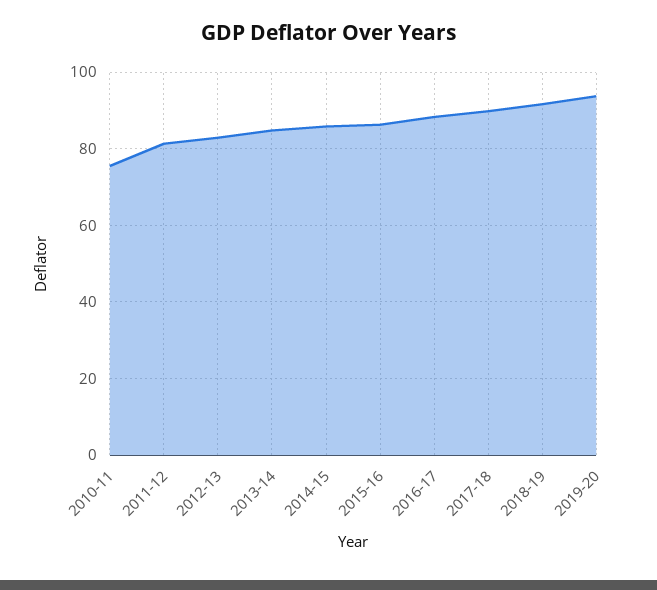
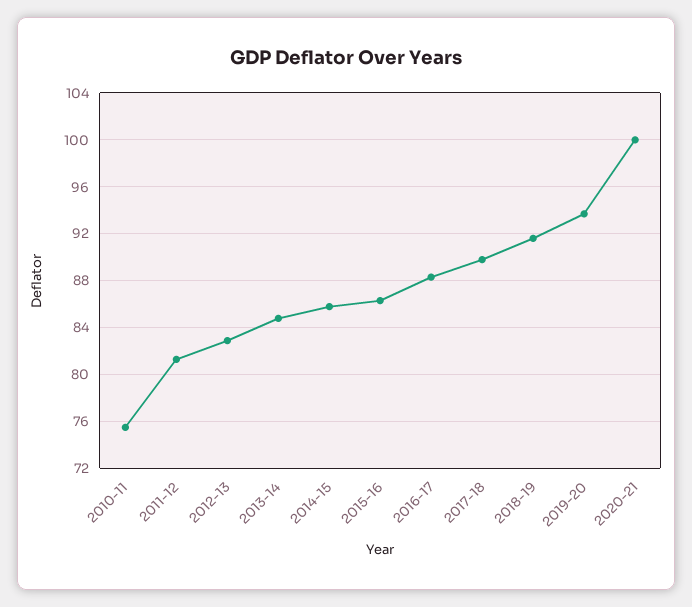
2020-21: none -> 100

